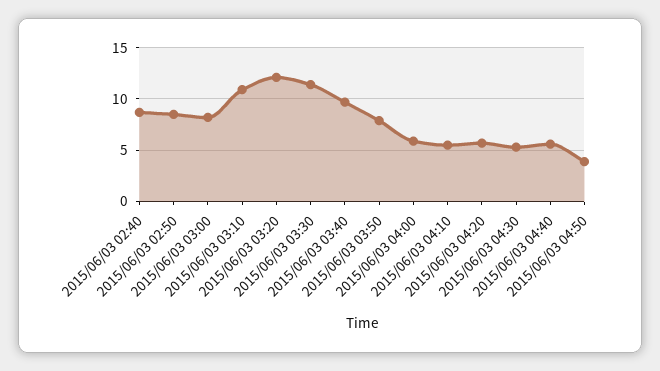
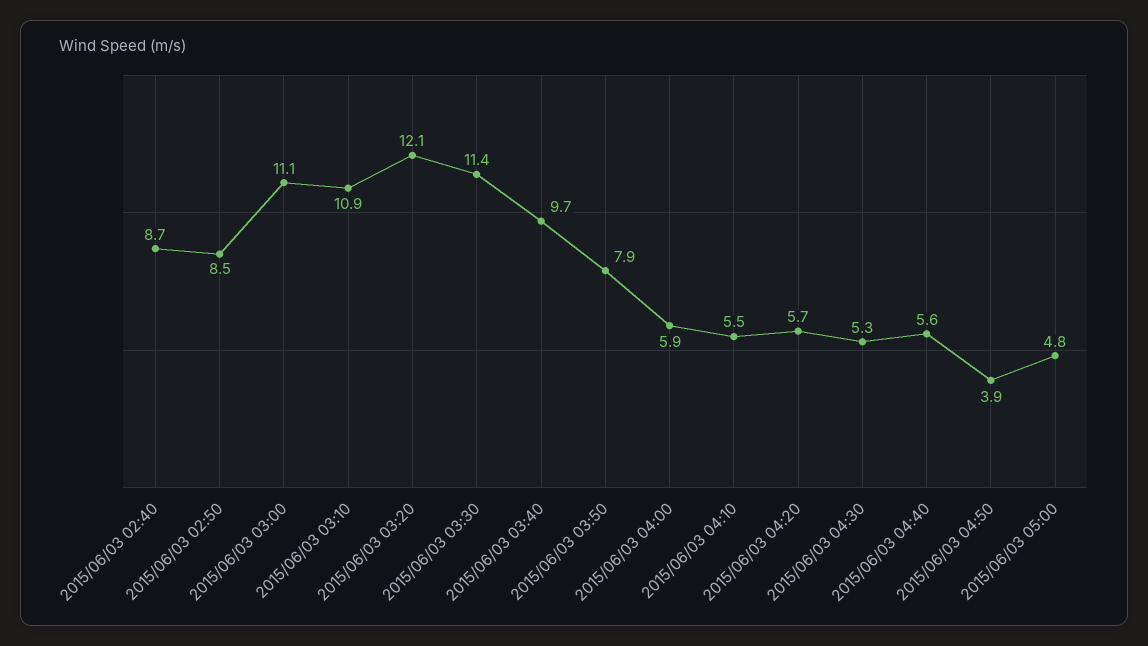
2015/06/03 03:00: 8 -> 11.1
2015/06/03 05:00: none -> 4.8

